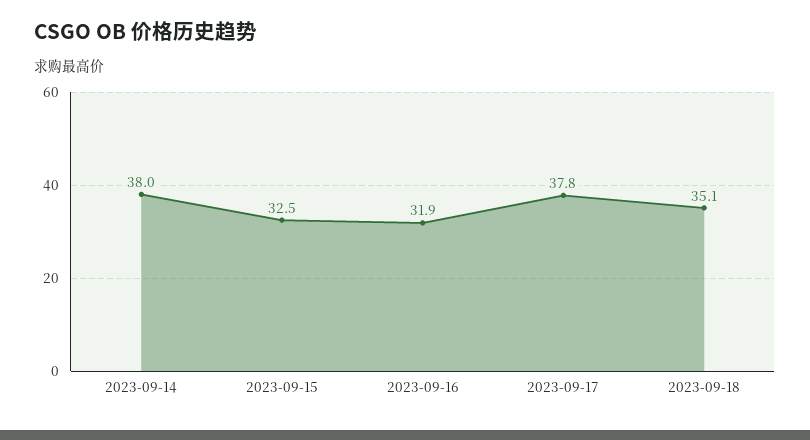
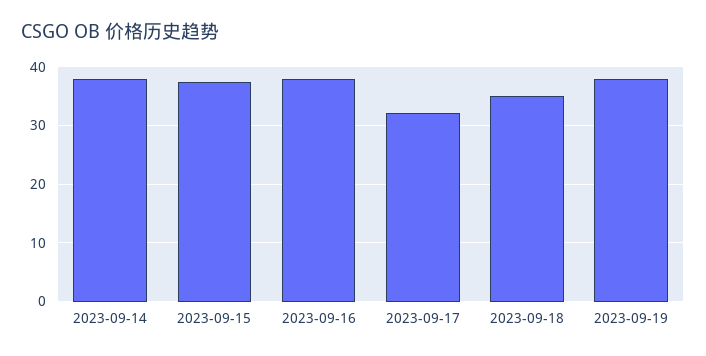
2023-09-15: 32.5 -> 38
2023-09-16: 31.9 -> 38
2023-09-17: 37.8 -> 32
2023-09-19: none -> 38

